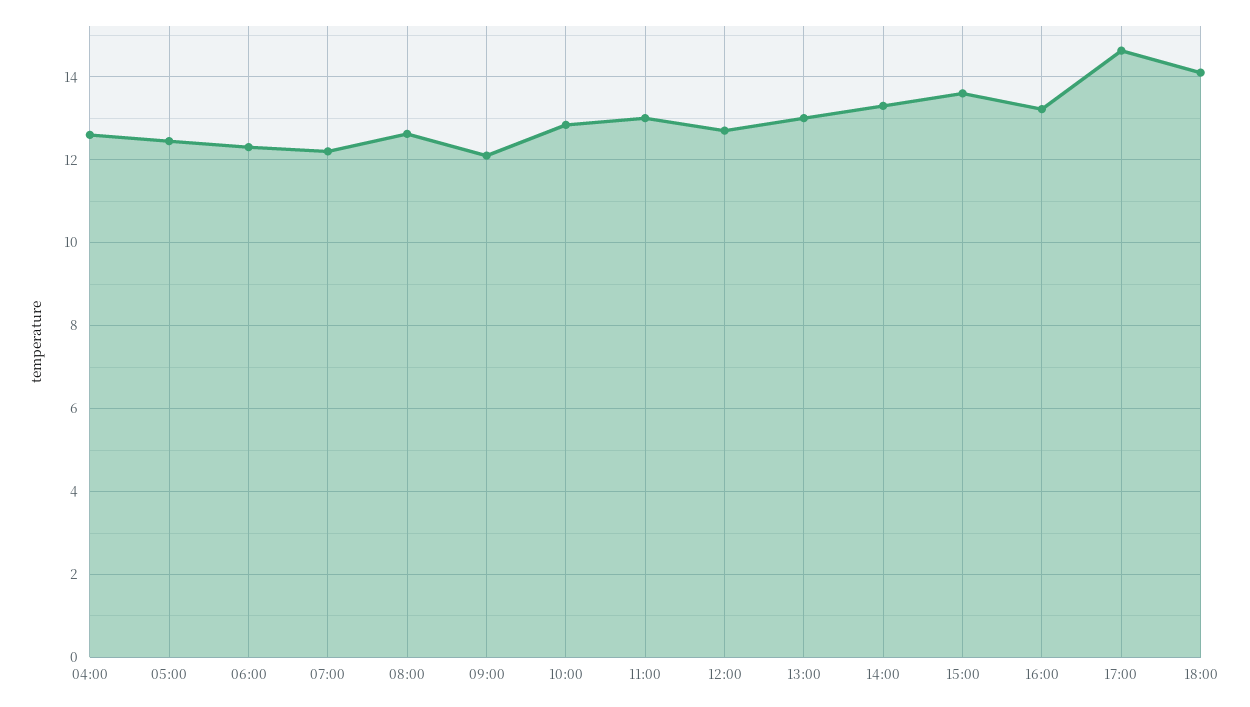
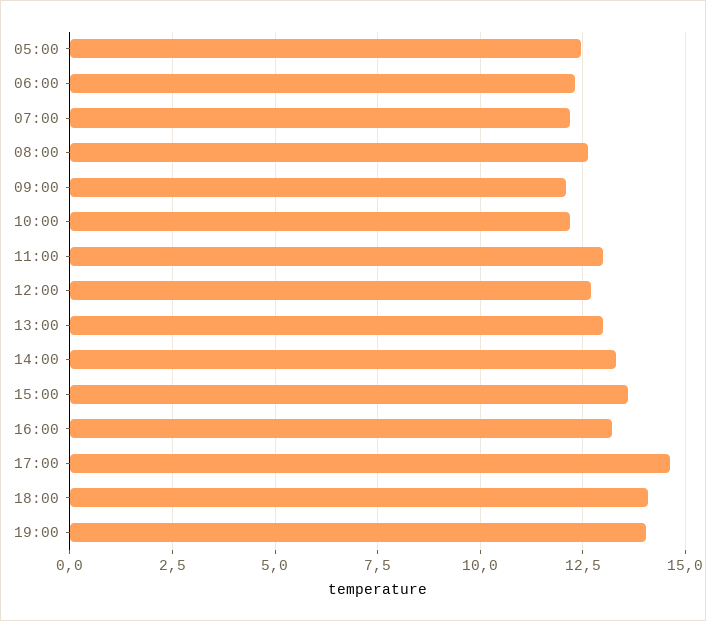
04:00: 12.6 -> none
10:00: 12.8 -> 12.25
19:00: none -> 14

